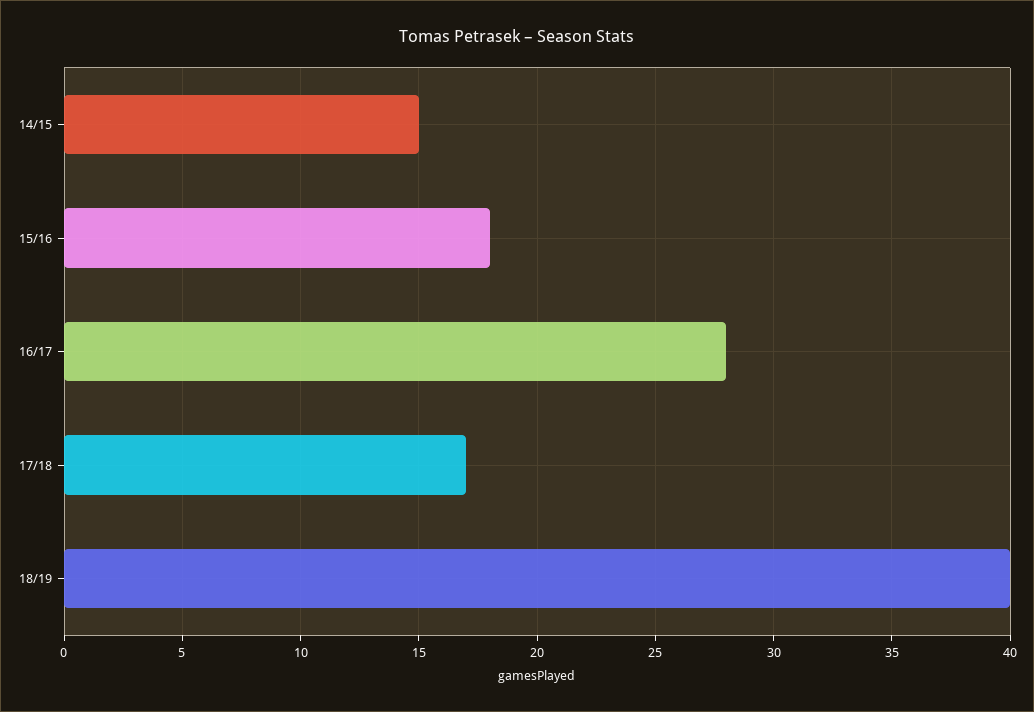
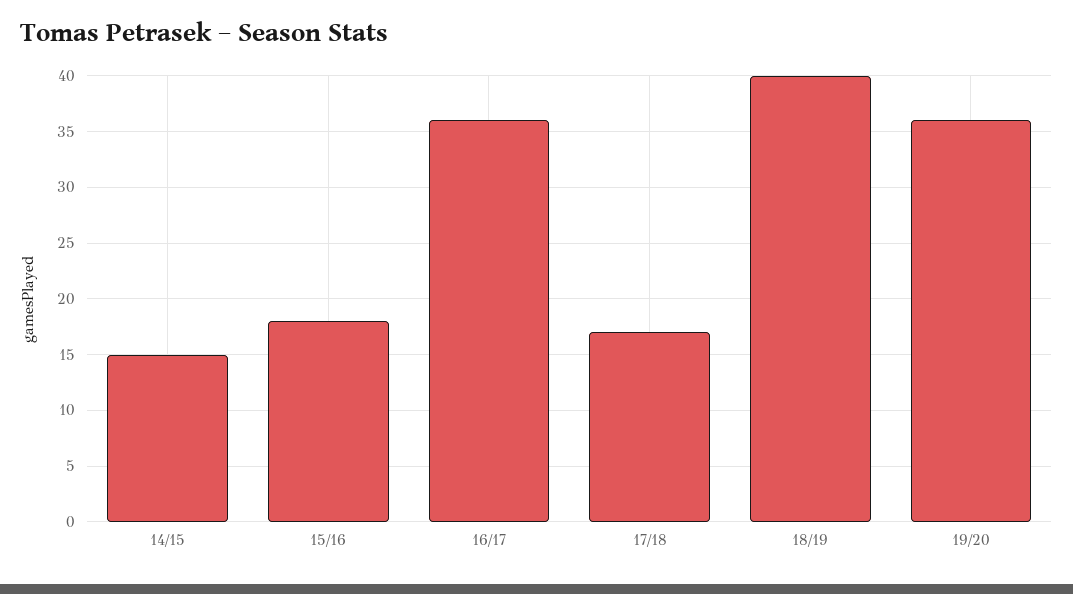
16/17: 28 -> 36
19/20: none -> 36

